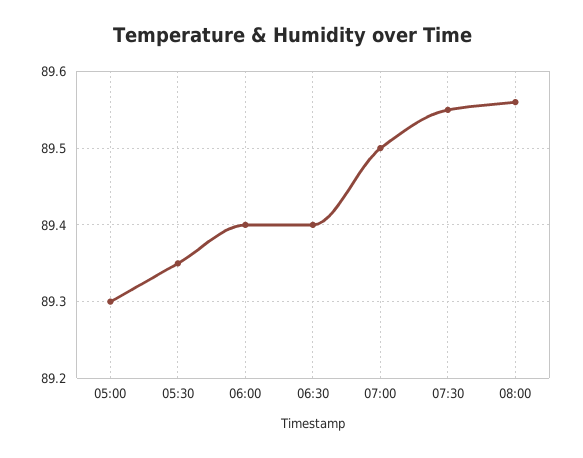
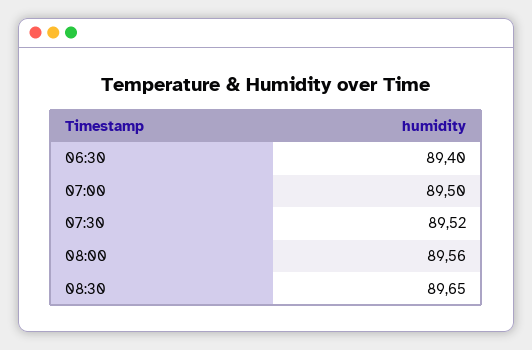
05:00: 89.3 -> none
05:30: 89.35 -> none
06:00: 89.4 -> none
07:30: 89.55 -> 89.52
08:30: none -> 89.65

